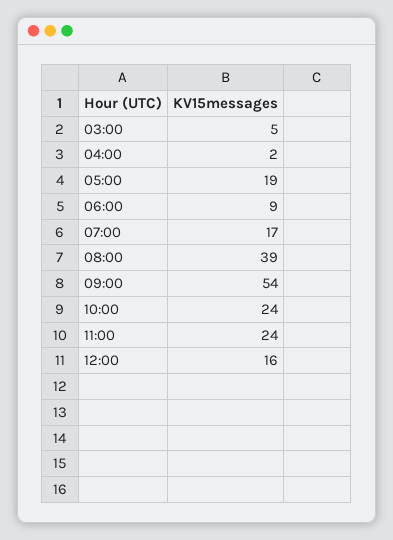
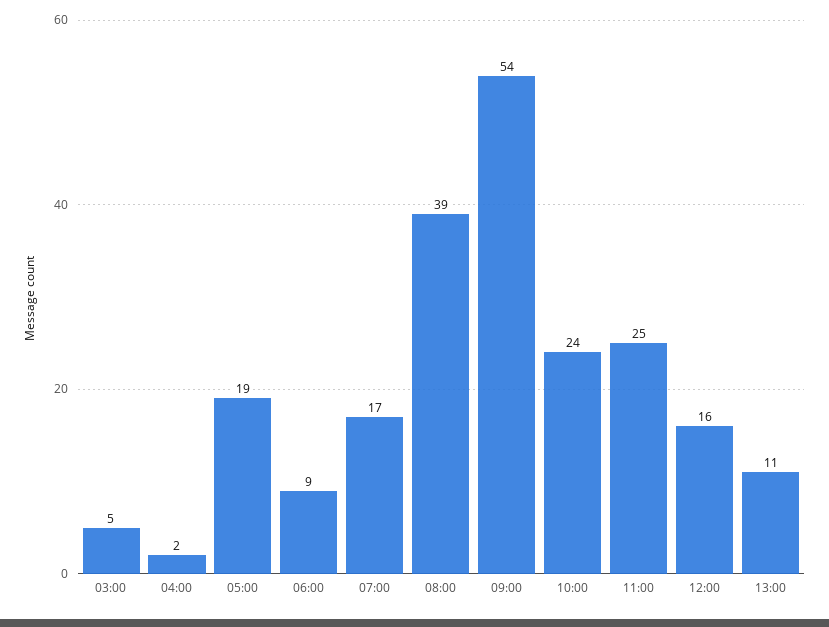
11:00: 24 -> 25
13:00: none -> 11

